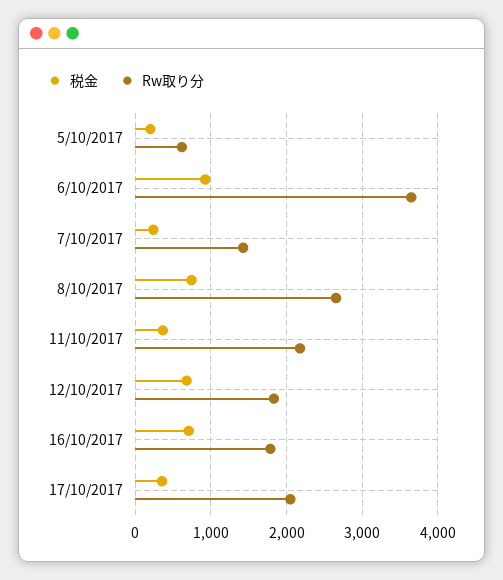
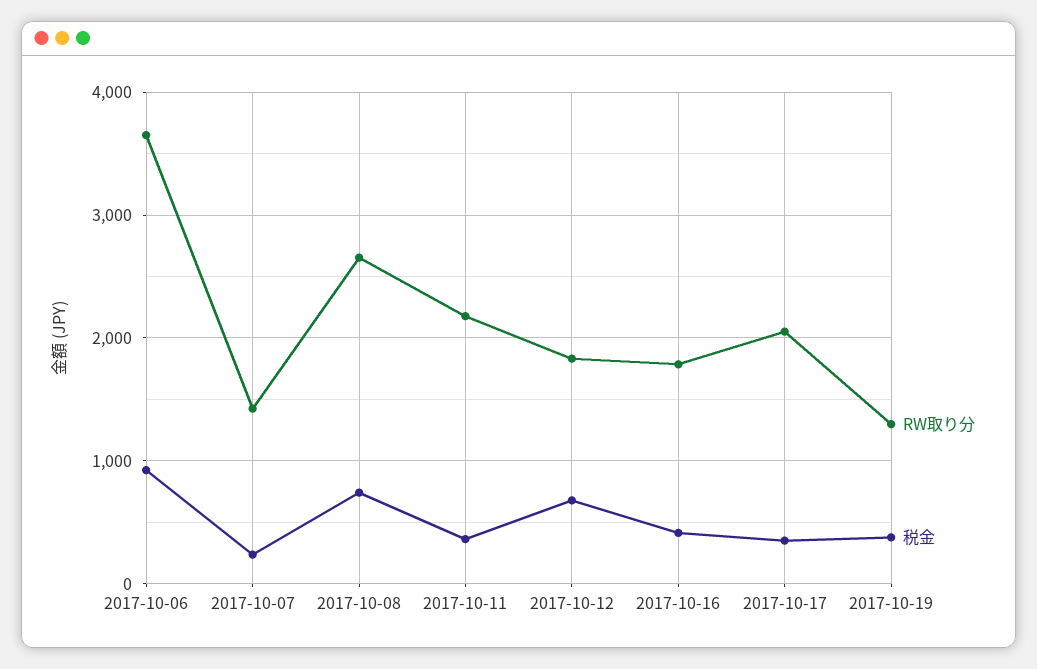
税金, 5/10/2017: 200 -> none
Rw取り分, 5/10/2017: 600 -> none
税金, 16/10/2017: 700 -> 400
Rw取り分, 2017-10-19: none -> 1300
税金, 2017-10-19: none -> 400

